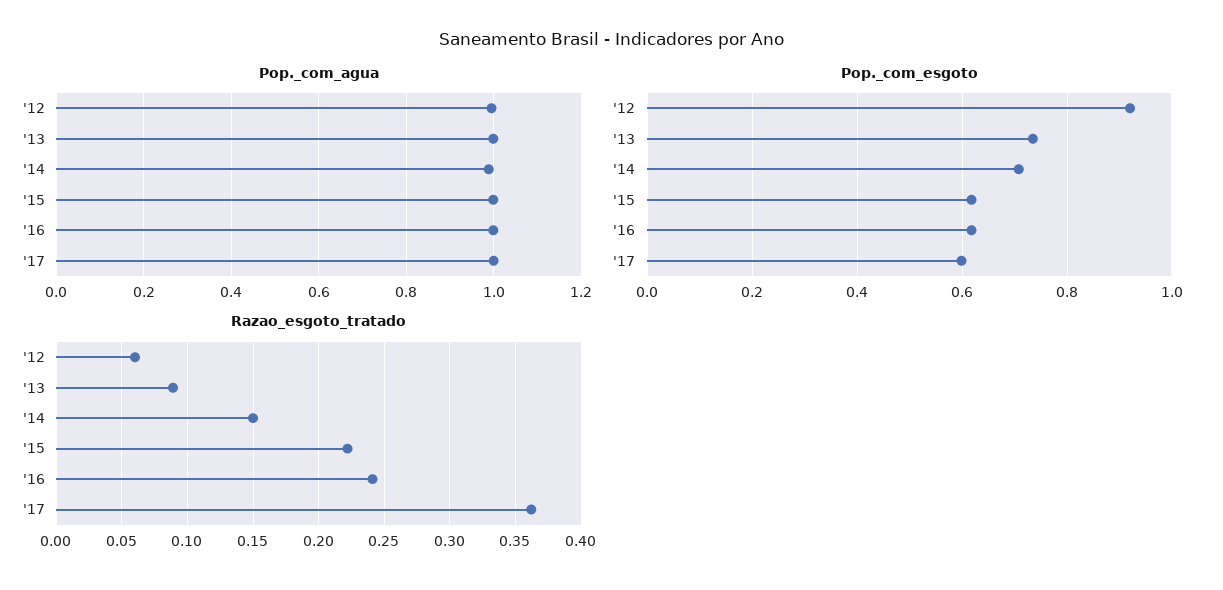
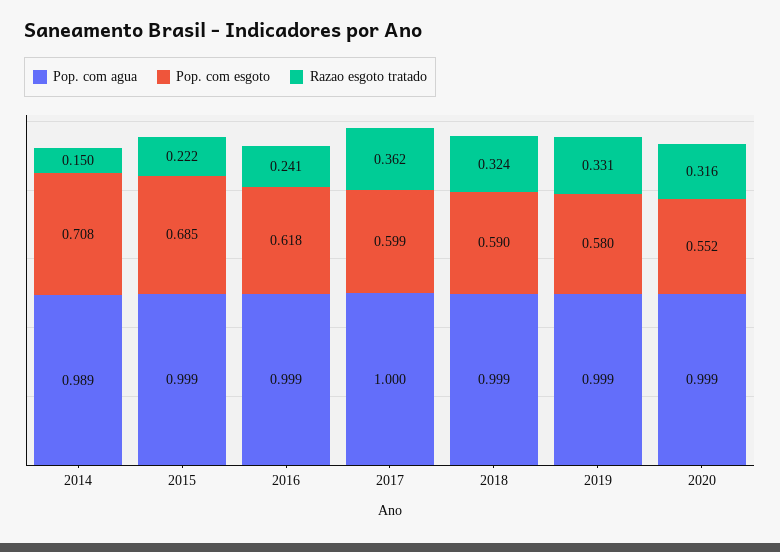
Pop._com_agua, '12: 1 -> none
Pop._com_agua, '13: 1 -> none
Pop._com_esgoto, '12: 0.92 -> none
Pop._com_esgoto, '13: 0.74 -> none
Pop._com_esgoto, '15: 0.62 -> 0.685
Razao_esgoto_tratado, '12: 0.06 -> none
Razao_esgoto_tratado, '13: 0.09 -> none
Pop._com_agua, 2018: none -> 0.999
Pop._com_esgoto, 2018: none -> 0.59
Razao_esgoto_tratado, 2018: none -> 0.324
Pop._com_agua, 2019: none -> 0.999
Pop._com_esgoto, 2019: none -> 0.58
Razao_esgoto_tratado, 2019: none -> 0.331
Pop._com_agua, 2020: none -> 0.999
Pop._com_esgoto, 2020: none -> 0.552
Razao_esgoto_tratado, 2020: none -> 0.316

